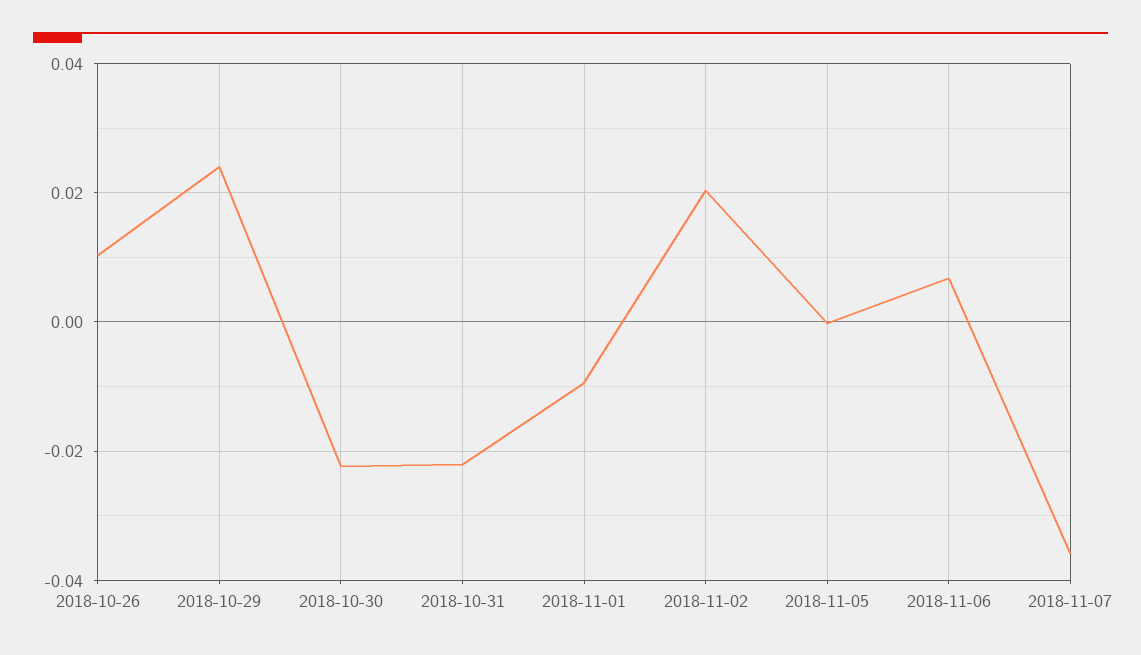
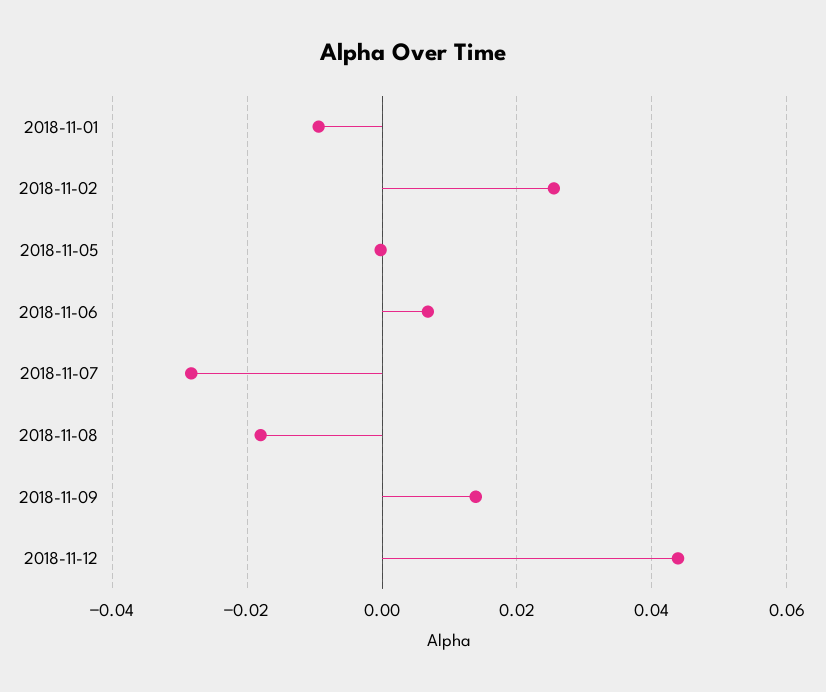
2018-10-26: 0.01 -> none
2018-10-29: 0.024 -> none
2018-10-30: -0.022 -> none
2018-10-31: -0.022 -> none
2018-11-02: 0.02 -> 0.026
2018-11-07: -0.036 -> -0.028
2018-11-08: none -> -0.018
2018-11-09: none -> 0.014
2018-11-12: none -> 0.044

